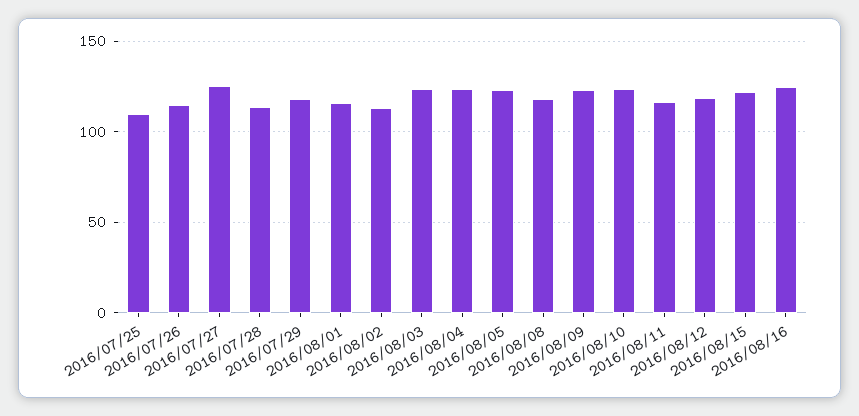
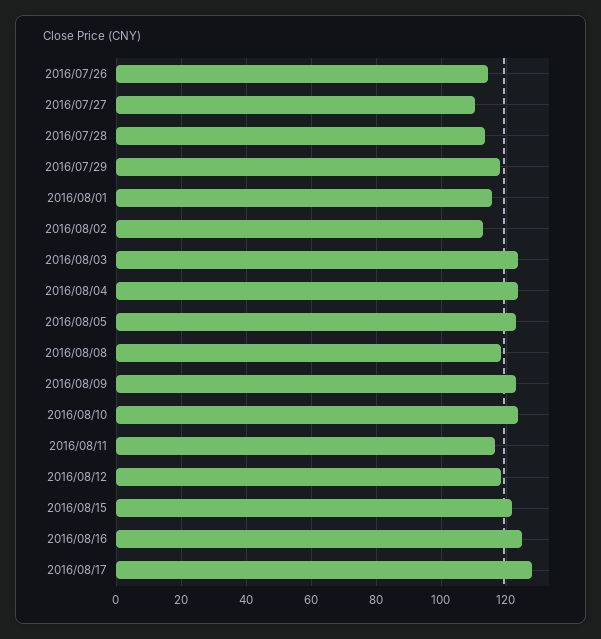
2016/07/25: 110 -> none
2016/07/27: 125 -> 110
2016/08/17: none -> 128

